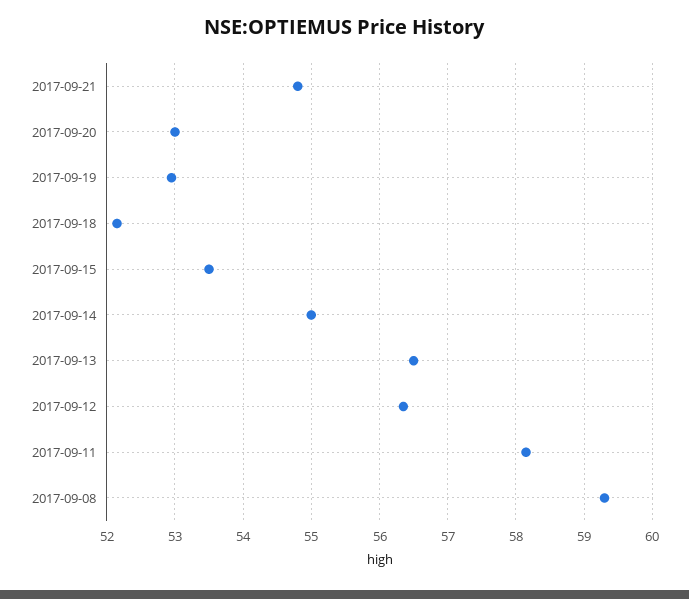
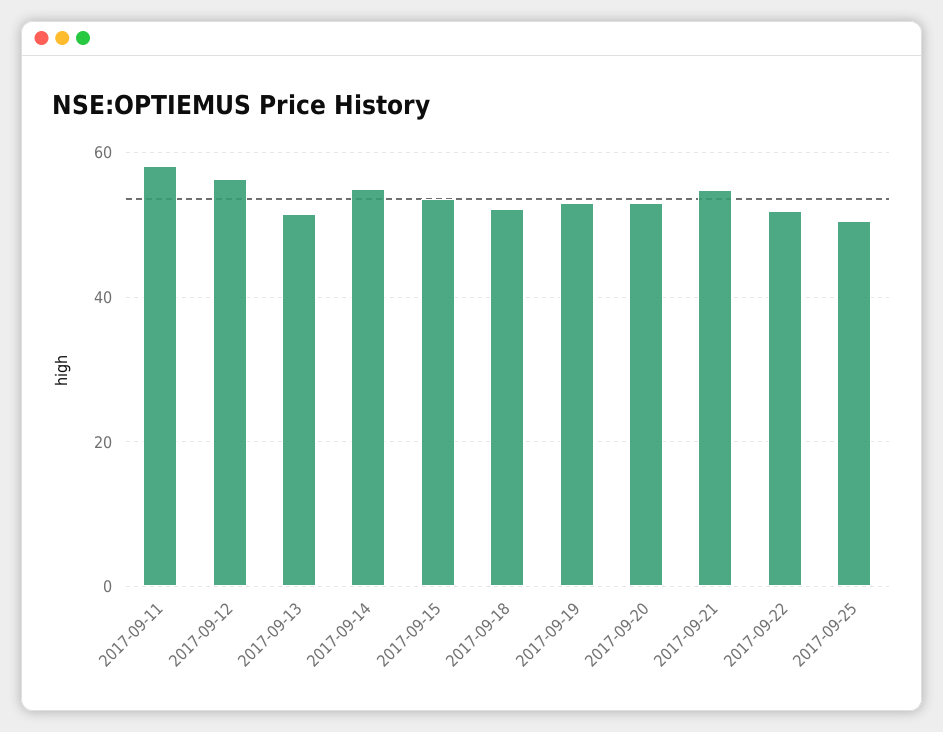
2017-09-13: 56.5 -> 52
2017-09-08: 59.3 -> none
2017-09-22: none -> 52
2017-09-25: none -> 50

